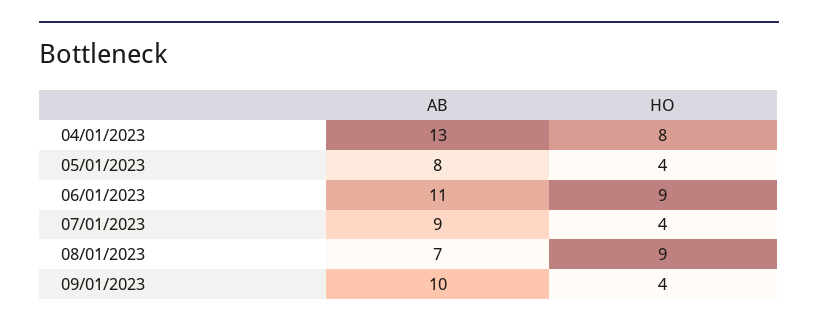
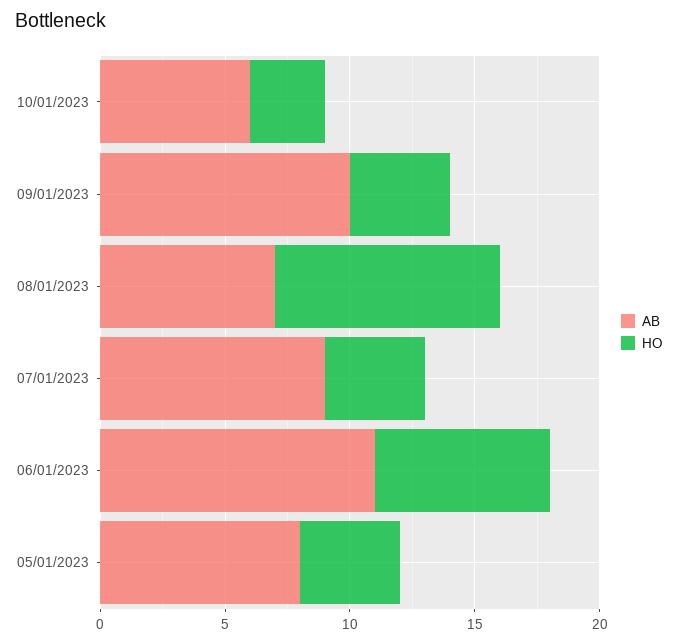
AB, 04/01/2023: 13 -> none
HO, 04/01/2023: 8 -> none
HO, 06/01/2023: 9 -> 7
AB, 10/01/2023: none -> 6
HO, 10/01/2023: none -> 3

